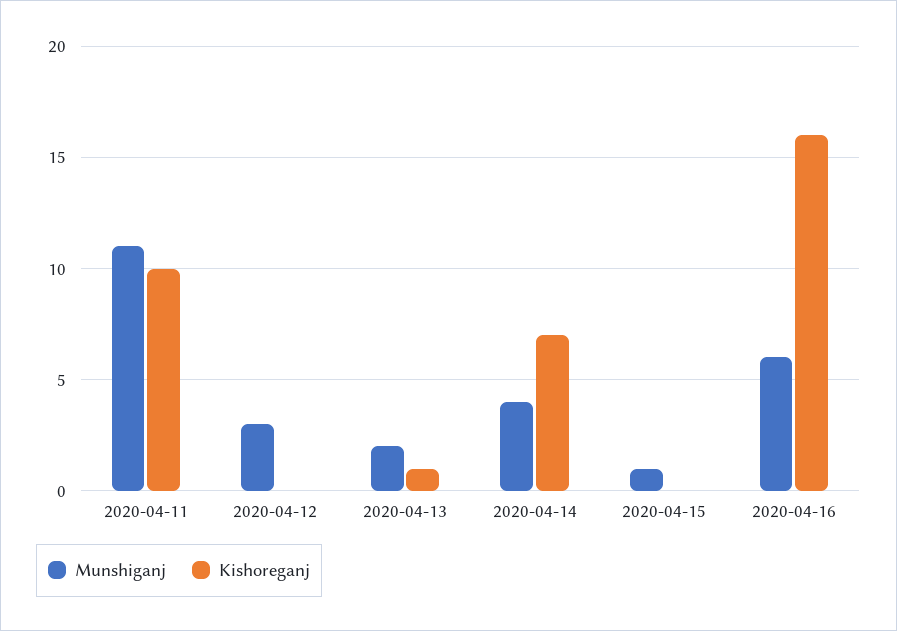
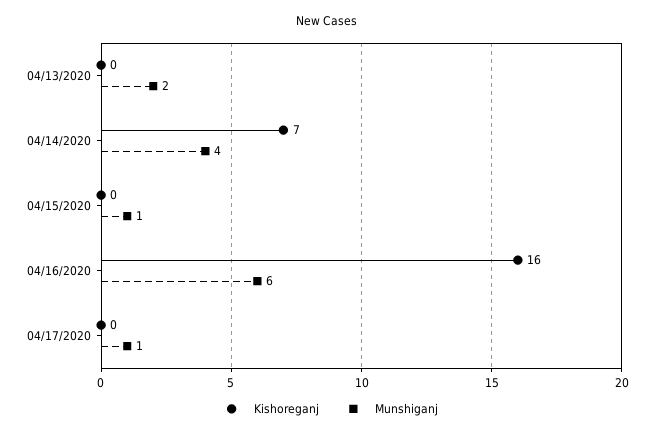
Munshiganj, 2020-04-11: 11 -> none
Kishoreganj, 2020-04-11: 10 -> none
Munshiganj, 2020-04-12: 3 -> none
Kishoreganj, 2020-04-12: 0 -> none
Kishoreganj, 2020-04-13: 1 -> 0
Kishoreganj, 04/17/2020: none -> 0
Munshiganj, 04/17/2020: none -> 1

